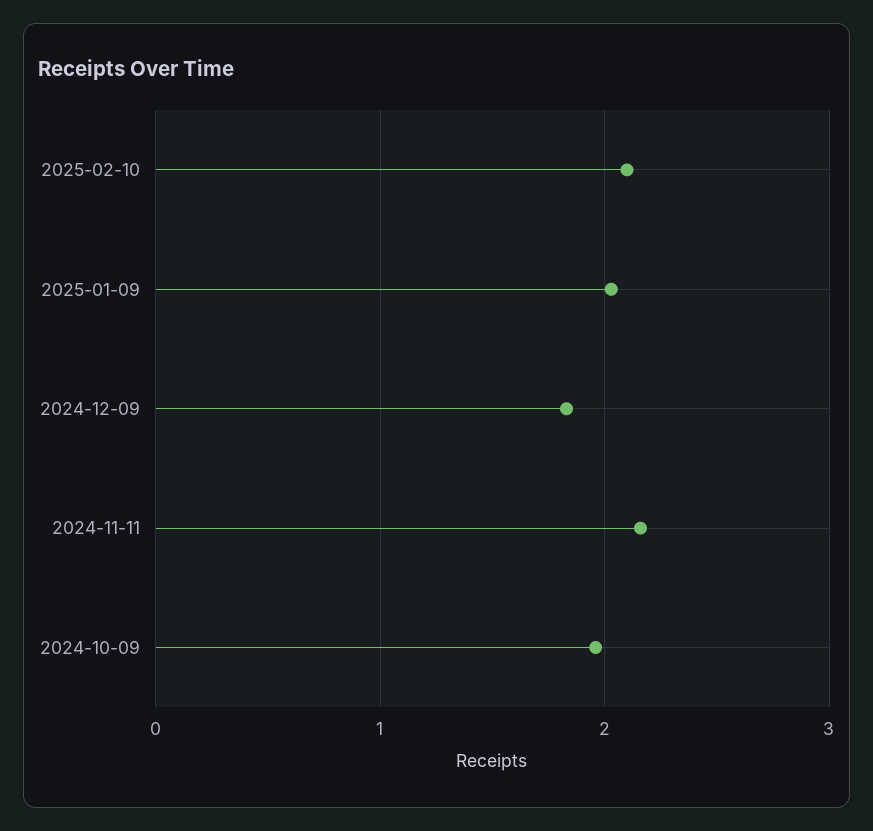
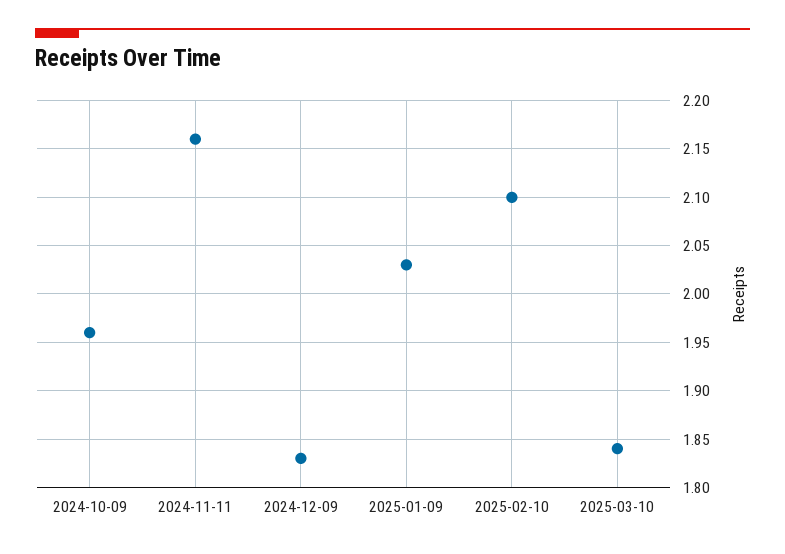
2025-03-10: none -> 1.84

